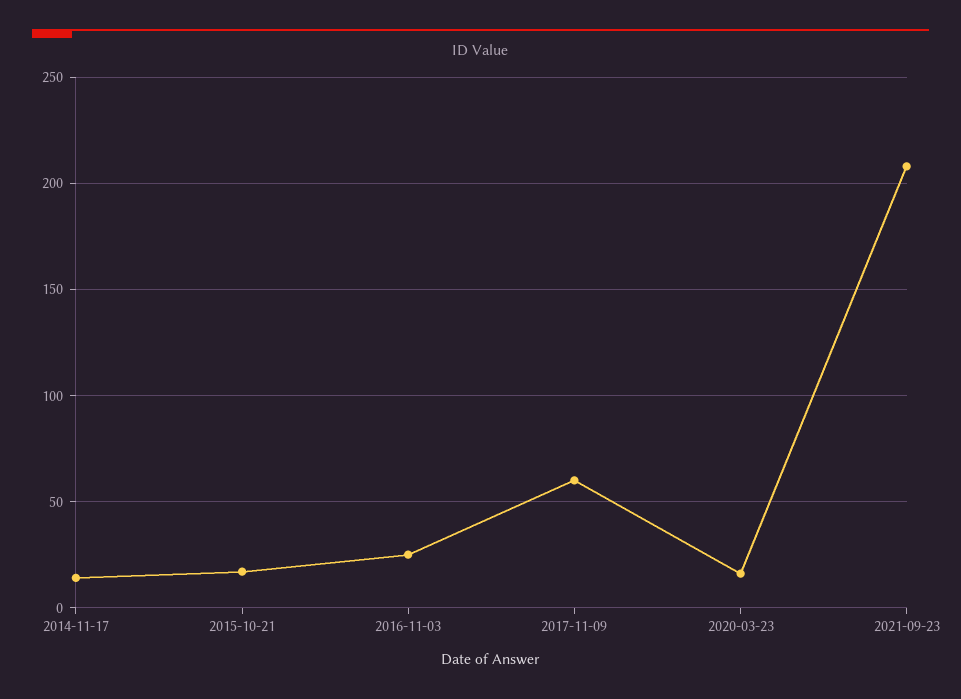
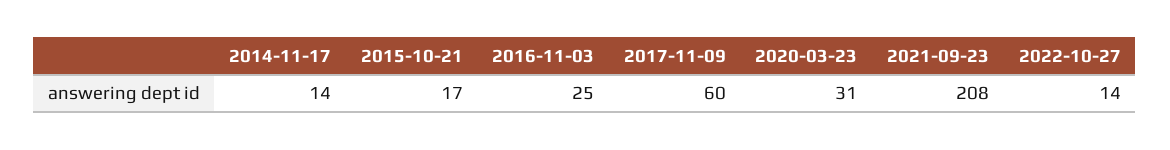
2020-03-23: 15 -> 31
2022-10-27: none -> 14

